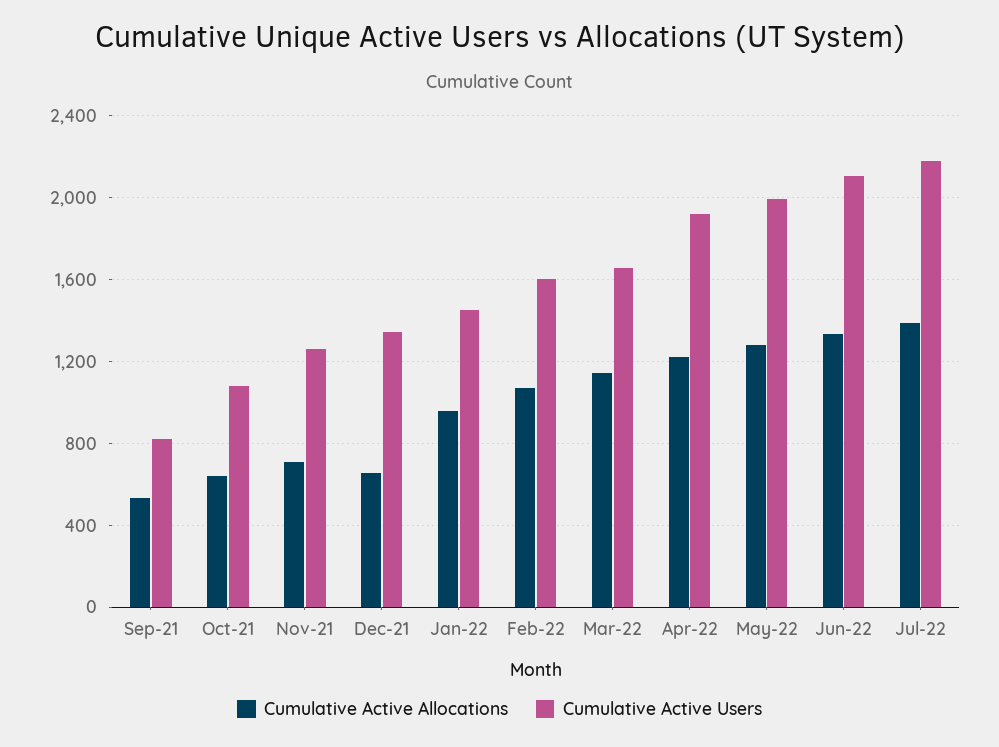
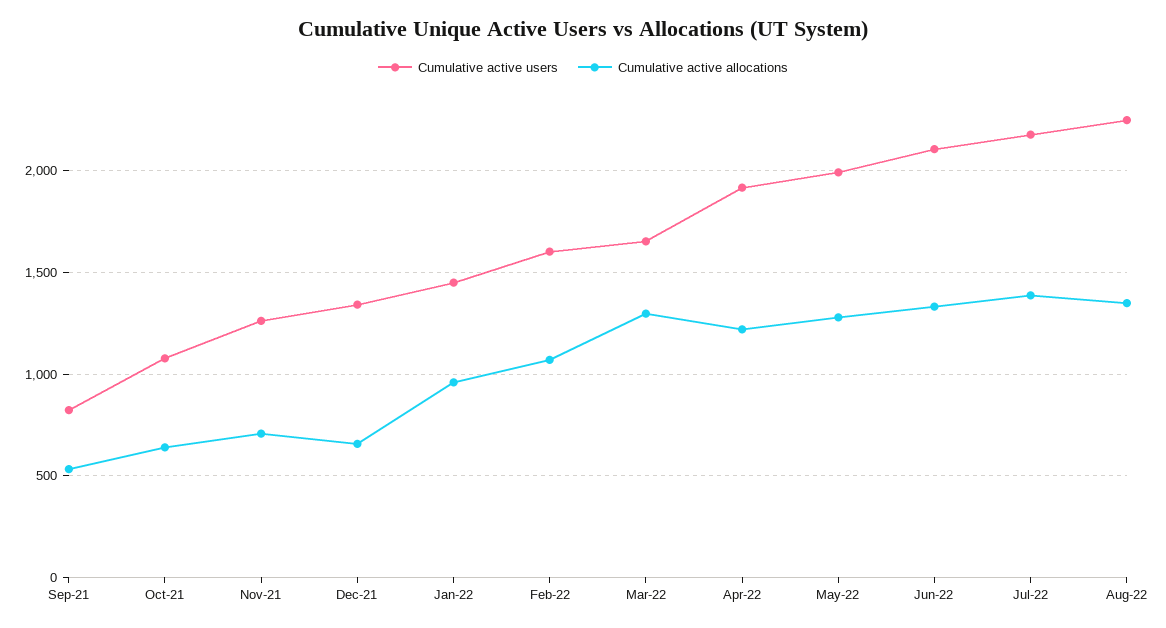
Cumulative Active Allocations, Mar-22: 1150 -> 1300
Cumulative Active Users, Aug-22: none -> 2250
Cumulative Active Allocations, Aug-22: none -> 1350

